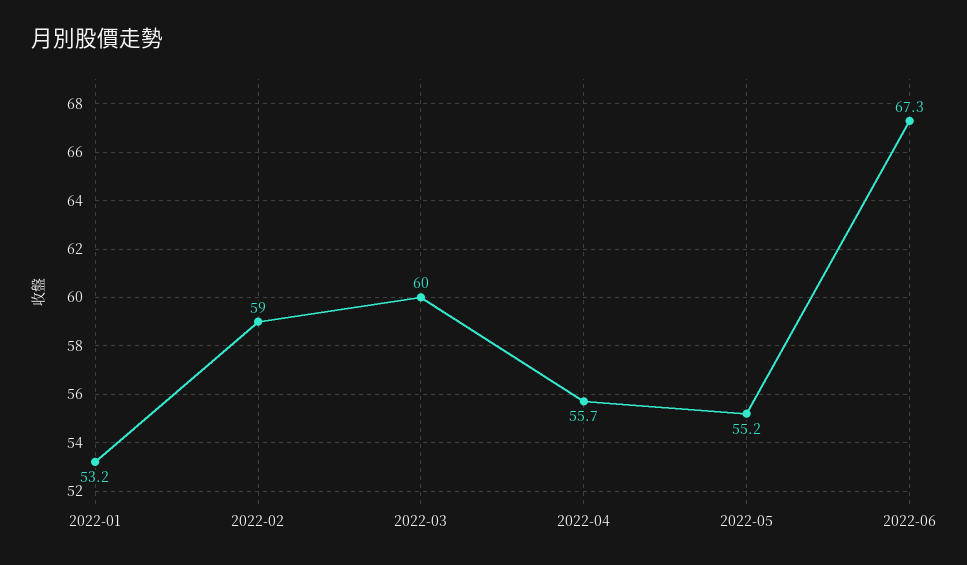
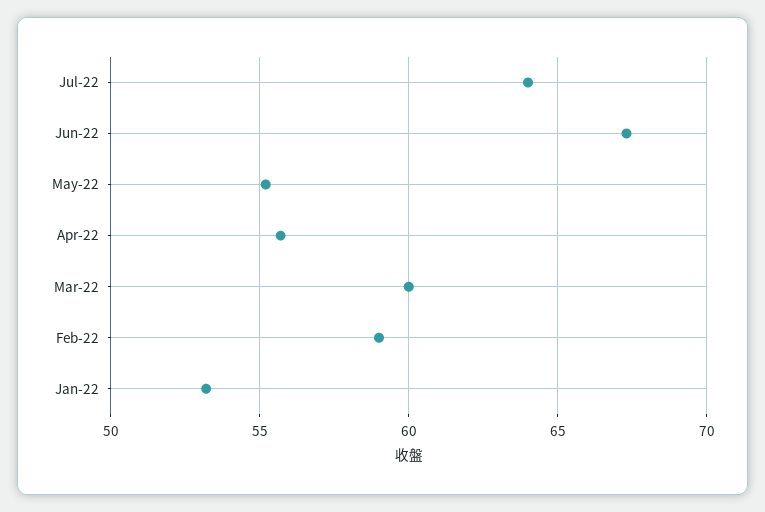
Jul-22: none -> 64

